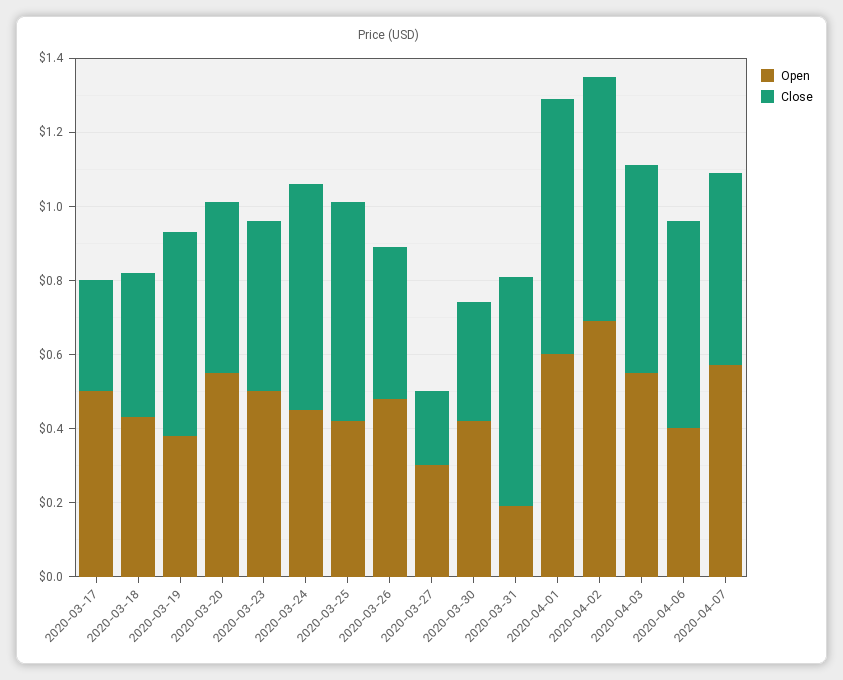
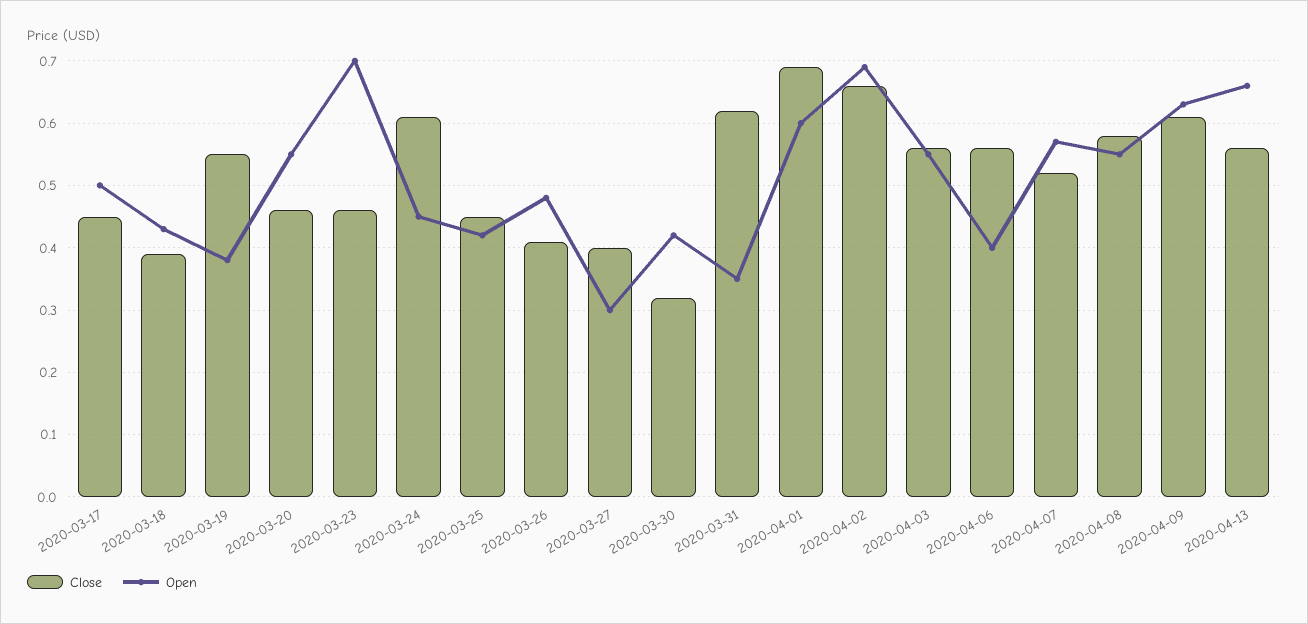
Close, 2020-03-17: 0.3 -> 0.45
Open, 2020-03-23: 0.5 -> 0.7
Close, 2020-03-25: 0.6 -> 0.45
Close, 2020-03-27: 0.2 -> 0.4
Open, 2020-03-31: 0.2 -> 0.35
Close, 2020-04-08: none -> 0.58
Open, 2020-04-08: none -> 0.55
Close, 2020-04-09: none -> 0.61
Open, 2020-04-09: none -> 0.63
Close, 2020-04-13: none -> 0.56
Open, 2020-04-13: none -> 0.66

